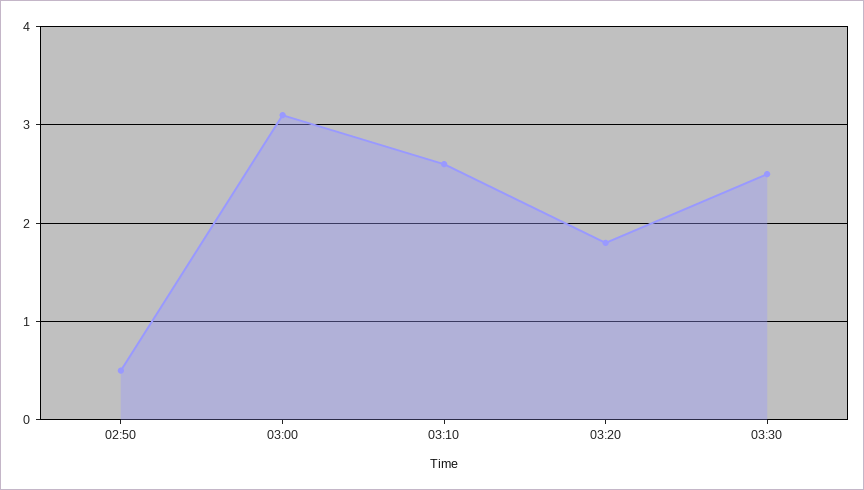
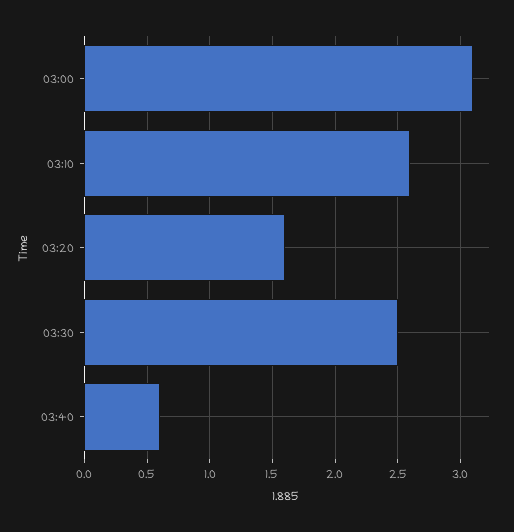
02:50: 0.5 -> none
03:20: 1.8 -> 1.6
03:40: none -> 0.6

